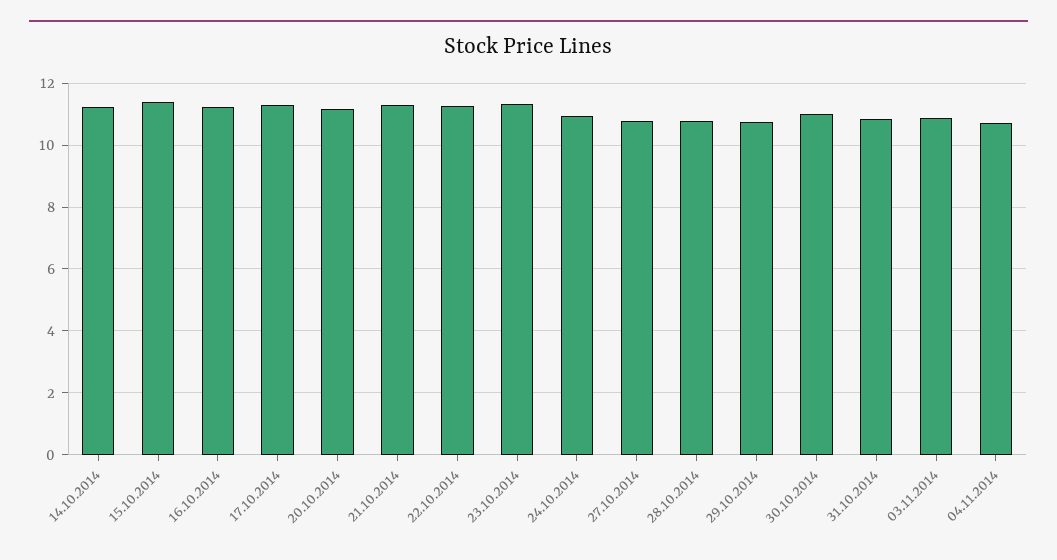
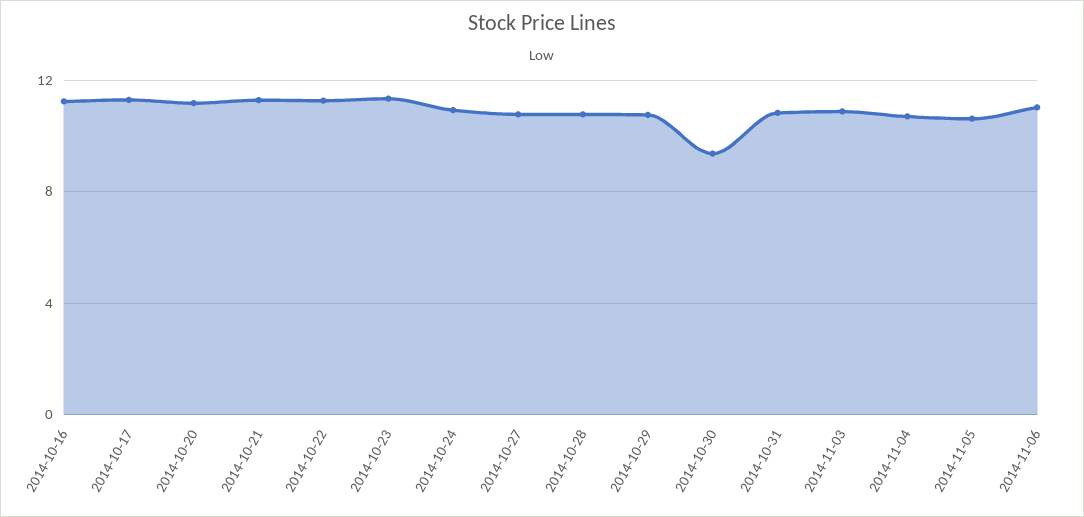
14.10.2014: 11.2 -> none
15.10.2014: 11.4 -> none
30.10.2014: 11 -> 9.5
2014-11-05: none -> 10.5
2014-11-06: none -> 11

